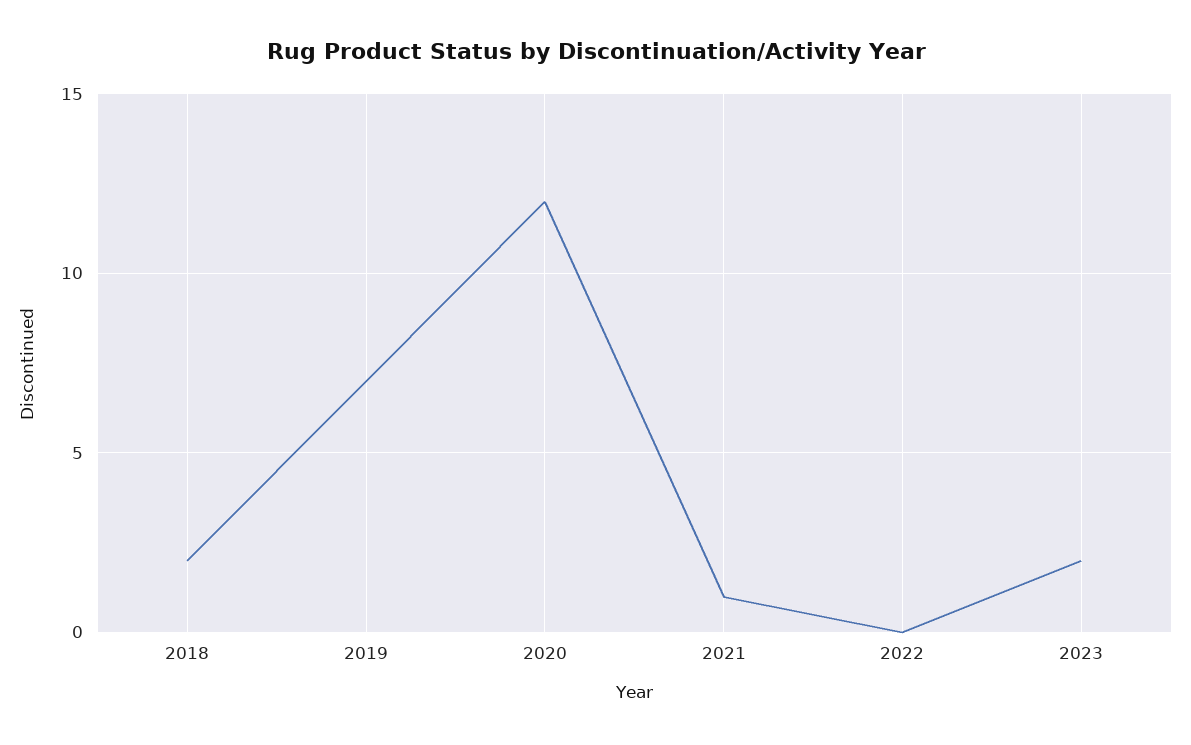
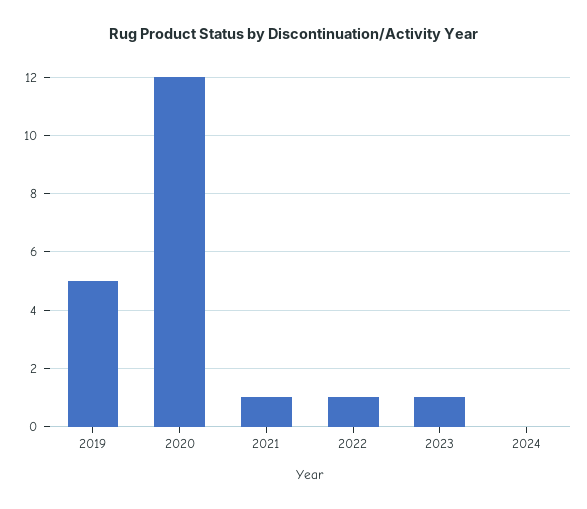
2018: 2 -> none
2019: 7 -> 5
2022: 0 -> 1
2023: 2 -> 1
2024: none -> 0

